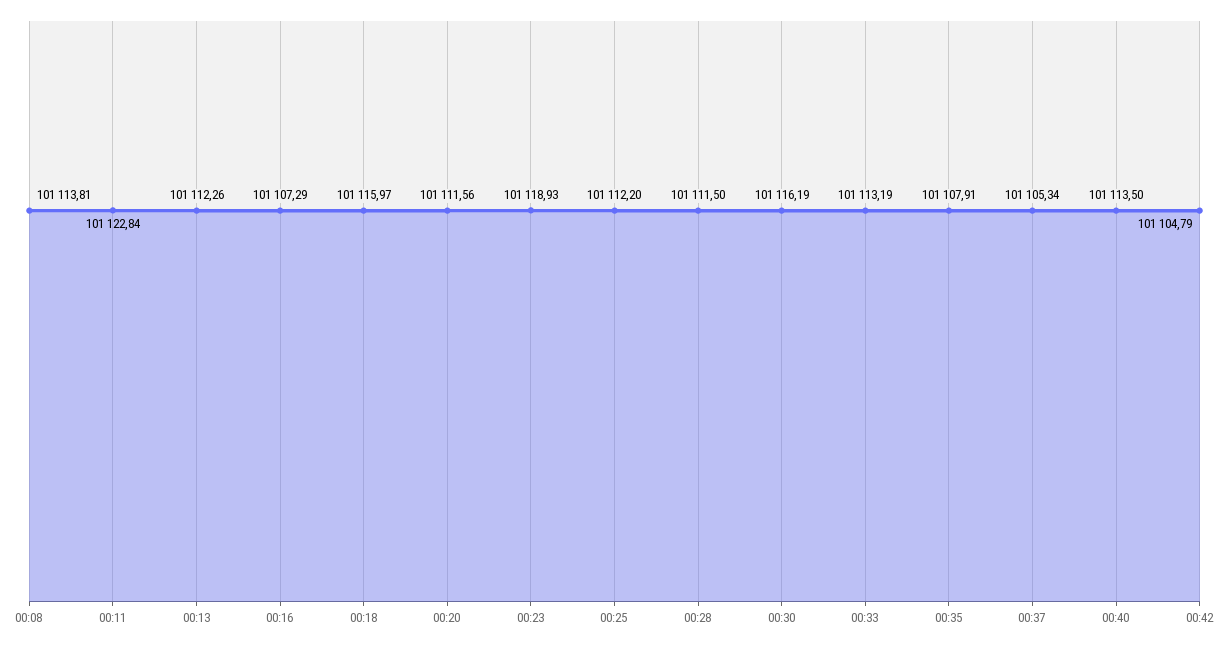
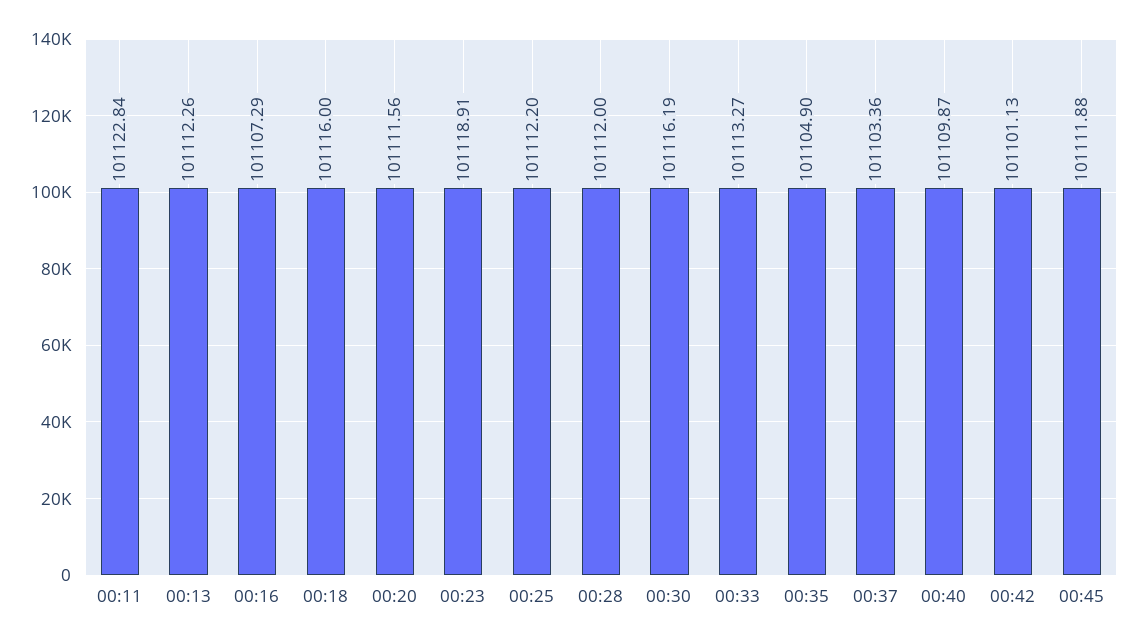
00:08: 101113.81 -> none
00:18: 101115.97 -> 101116
00:23: 101118.93 -> 101118.91
00:28: 101111.5 -> 101112
00:33: 101113.19 -> 101113.27
00:35: 101107.91 -> 101104.9
00:37: 101105.34 -> 101103.36
00:40: 101113.5 -> 101109.87
00:42: 101104.79 -> 101101.13
00:45: none -> 101111.88

